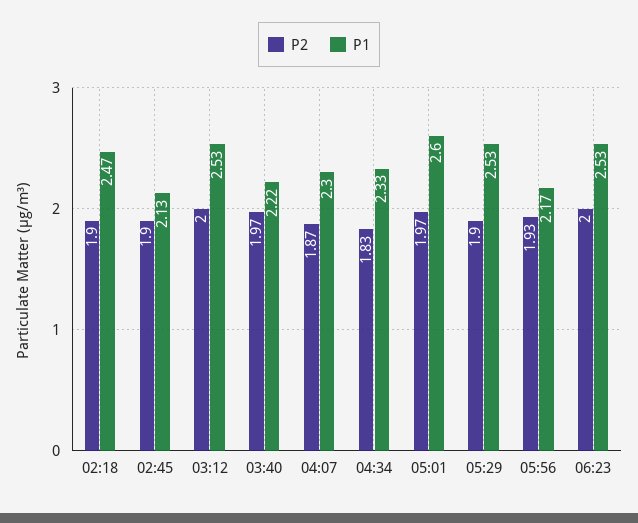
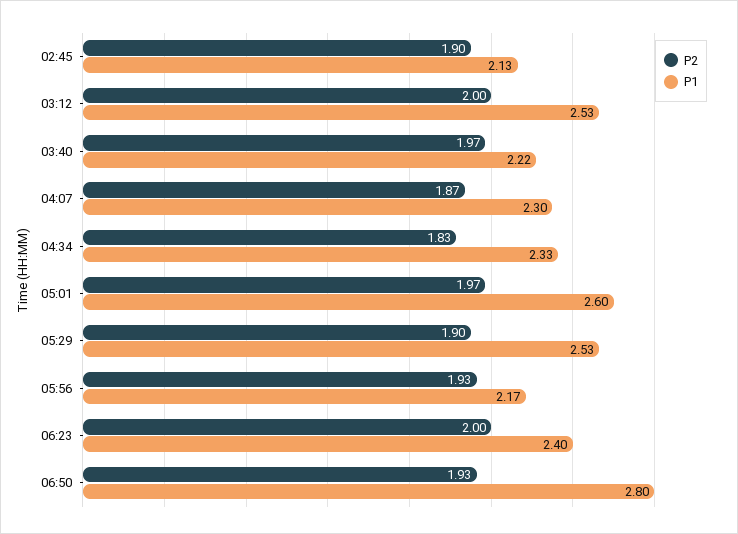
P2, 02:18: 1.9 -> none
P1, 02:18: 2.47 -> none
P1, 06:23: 2.53 -> 2.4
P2, 06:50: none -> 1.93
P1, 06:50: none -> 2.8

